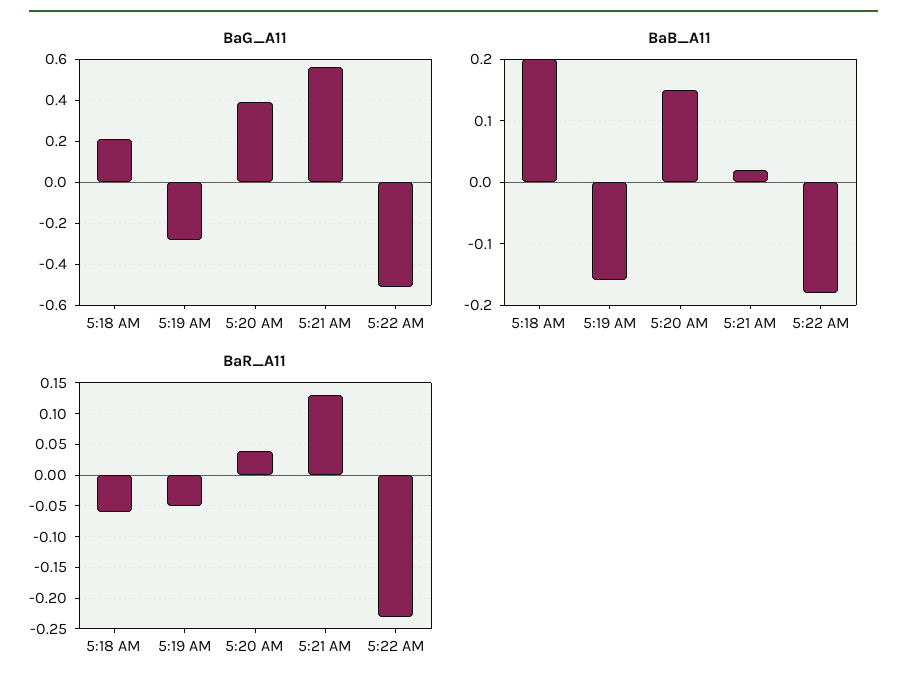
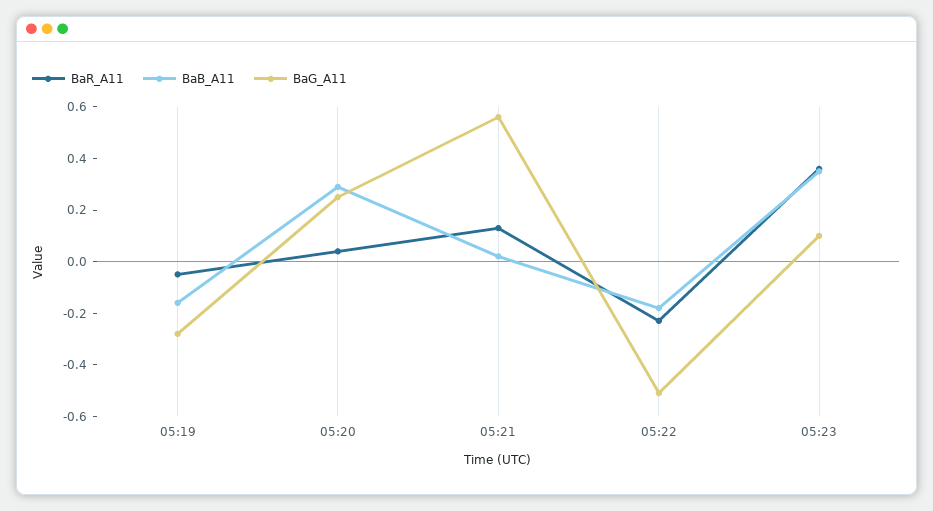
BaG_A11, 5:18 AM: 0.2 -> none
BaG_A11, 5:20 AM: 0.4 -> 0.25
BaB_A11, 5:18 AM: 0.2 -> none
BaB_A11, 5:20 AM: 0.15 -> 0.3
BaR_A11, 5:18 AM: -0.06 -> none
BaR_A11, 05:23: none -> 0.35
BaB_A11, 05:23: none -> 0.35
BaG_A11, 05:23: none -> 0.1

